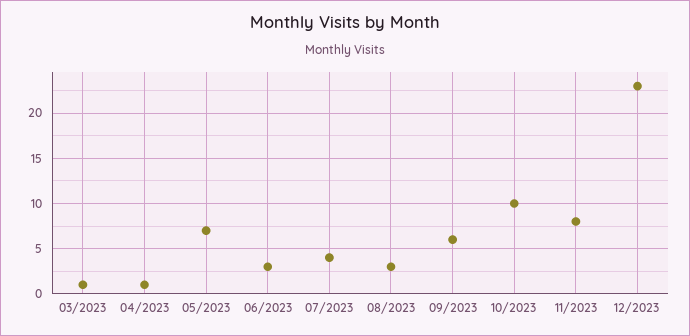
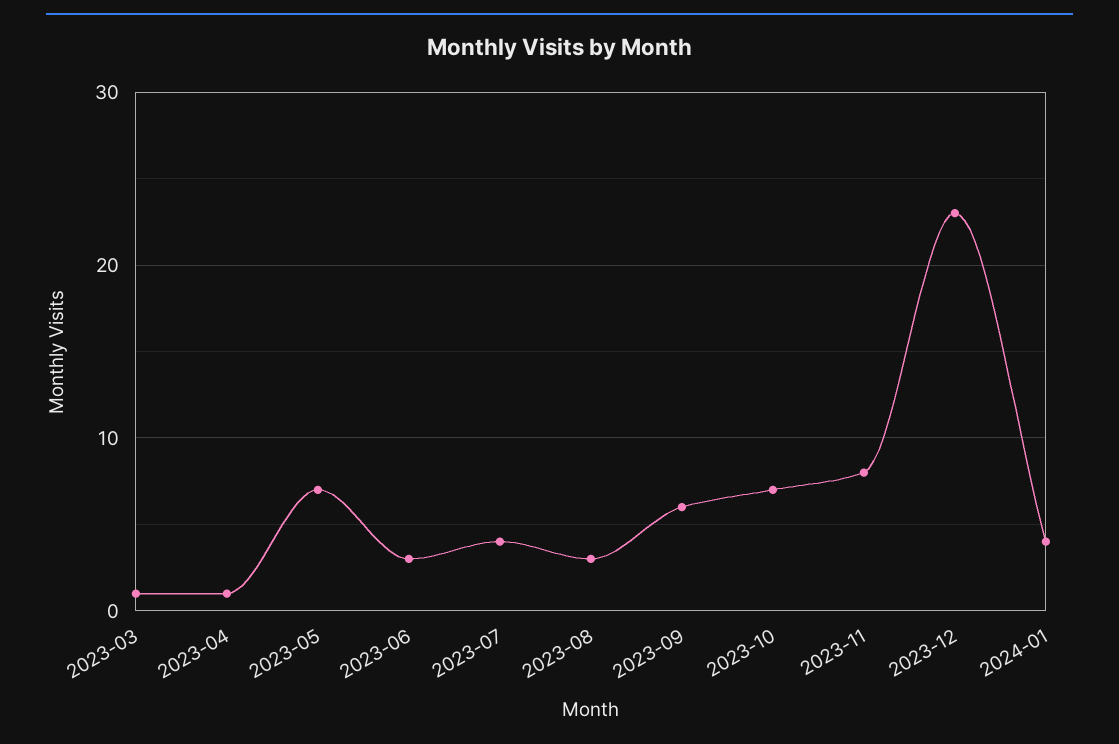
10/2023: 10 -> 7
2024-01: none -> 4

